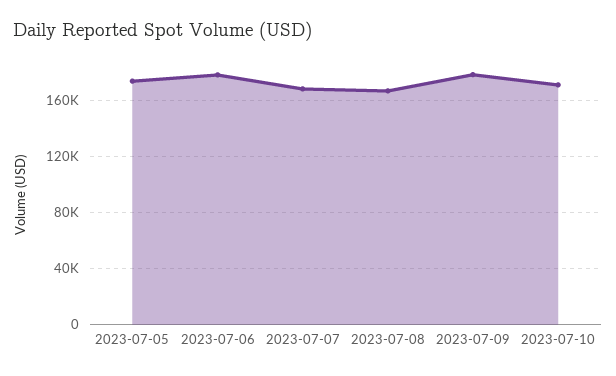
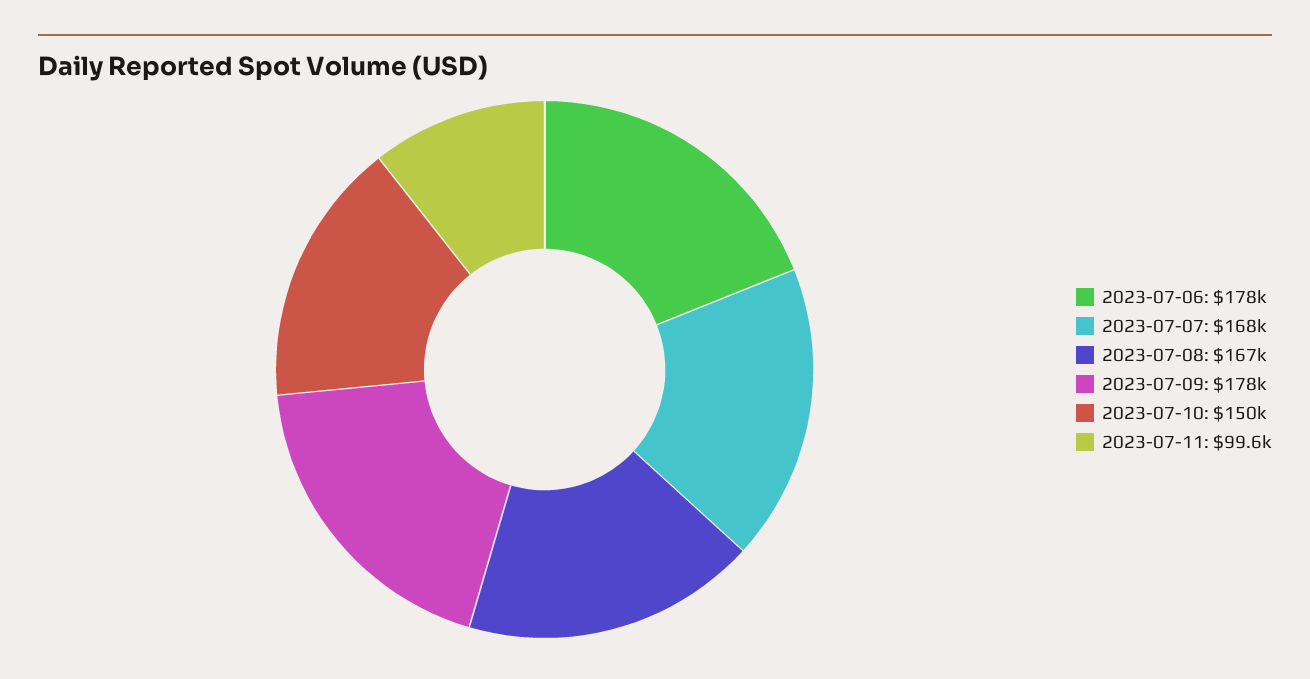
2023-07-05: 175000 -> none
2023-07-10: 170000 -> 150000
2023-07-11: none -> 99600

